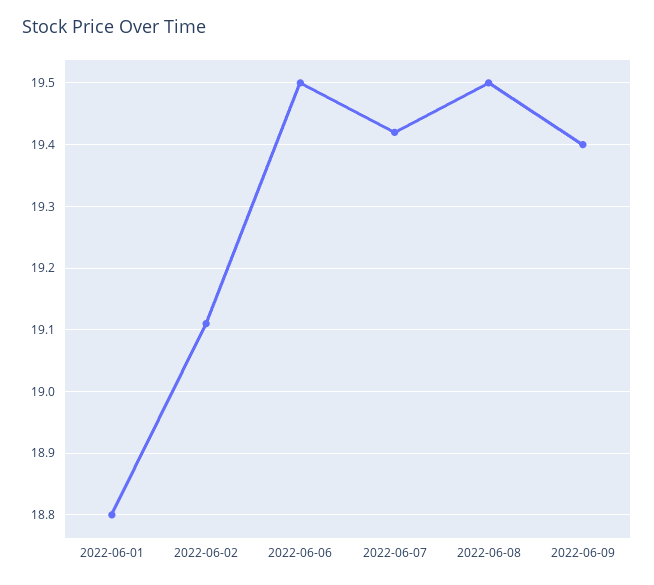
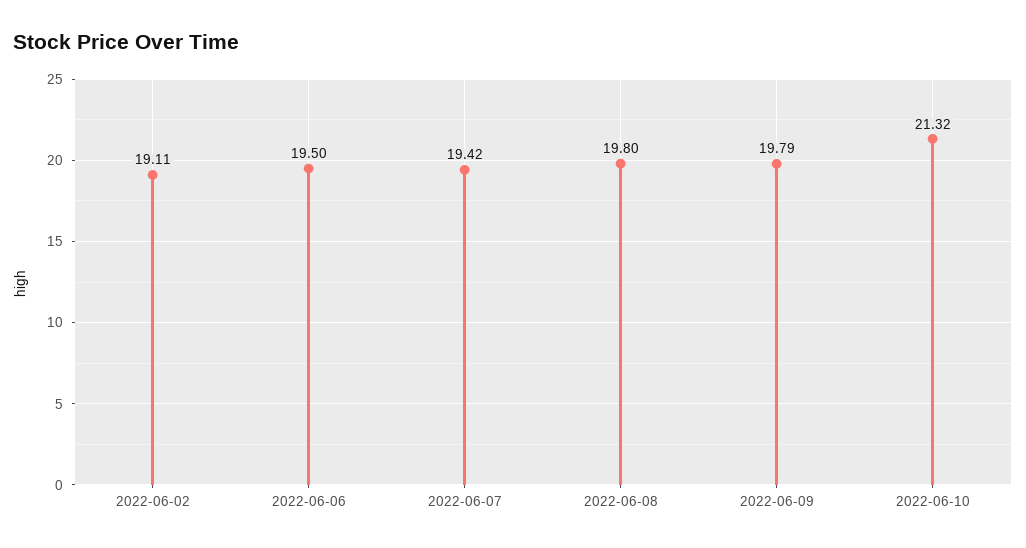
2022-06-01: 18.8 -> none
2022-06-08: 19.5 -> 19.8
2022-06-09: 19.4 -> 19.79
2022-06-10: none -> 21.32

